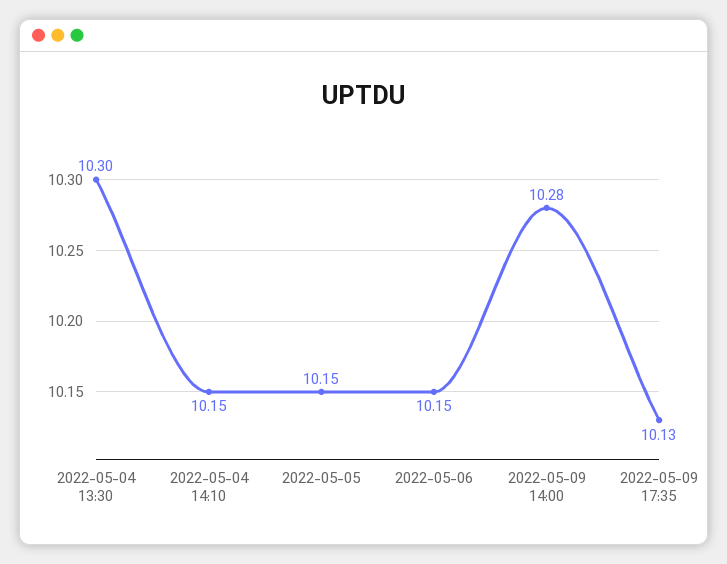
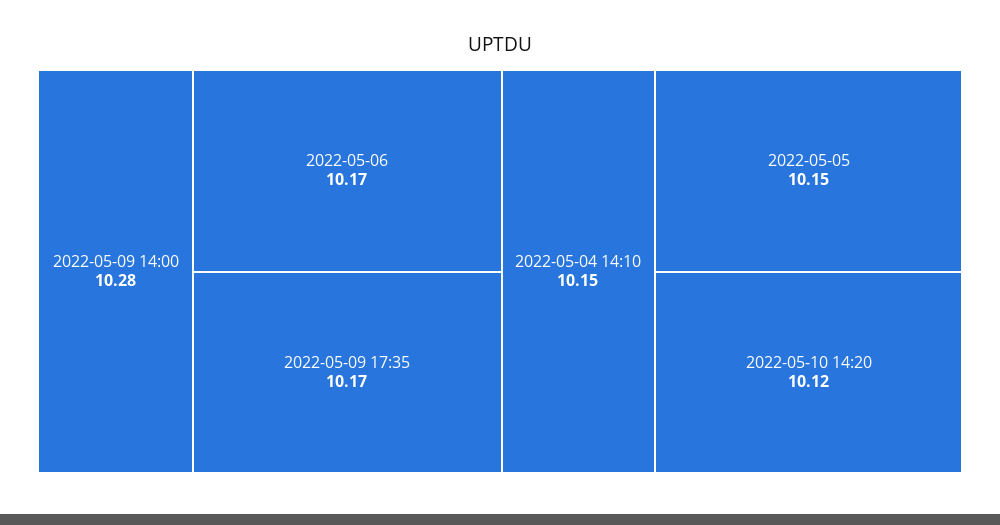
2022-05-04 13:30: 10.3 -> none
2022-05-06: 10.15 -> 10.17
2022-05-09 17:35: 10.13 -> 10.17
2022-05-10 14:20: none -> 10.12

